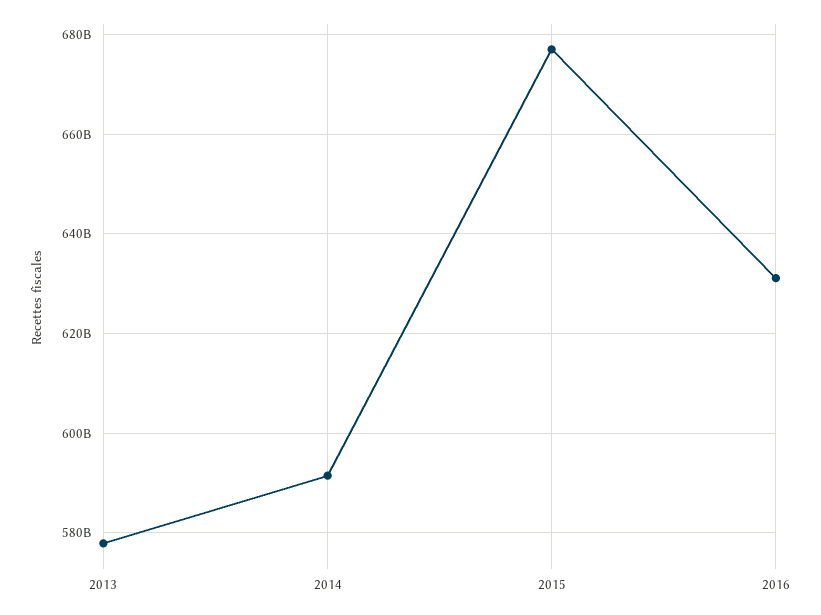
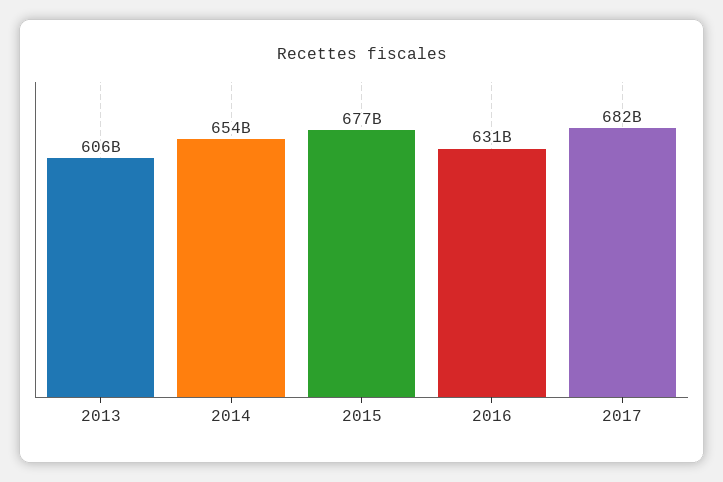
2013: 578000000000 -> 606000000000
2014: 592000000000 -> 654000000000
2017: none -> 682000000000

